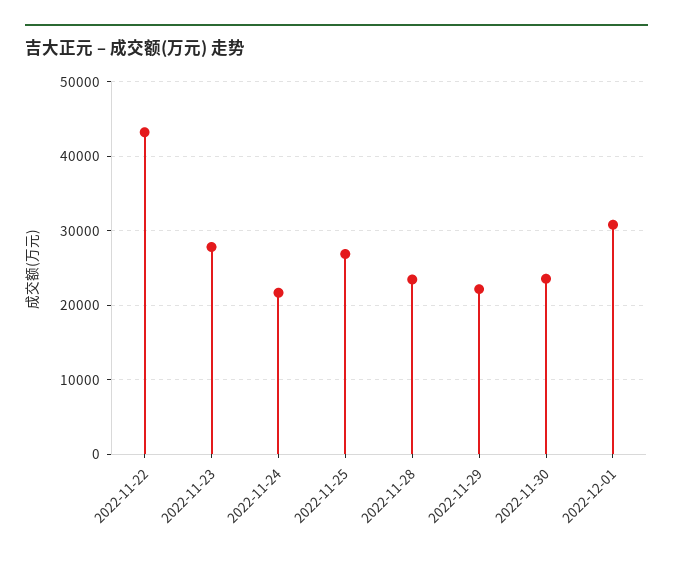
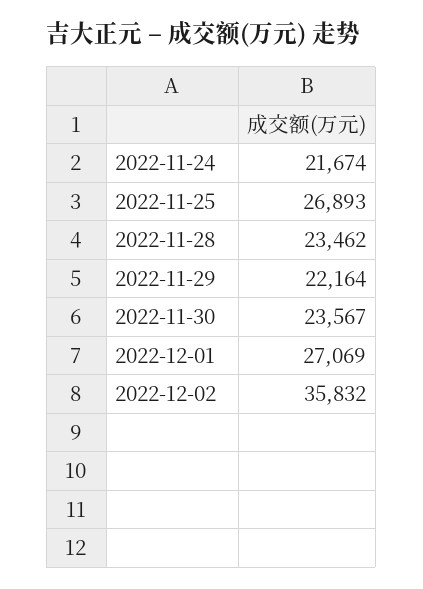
2022-11-22: 43000 -> none
2022-11-23: 28000 -> none
2022-12-01: 31000 -> 27069
2022-12-02: none -> 35832

